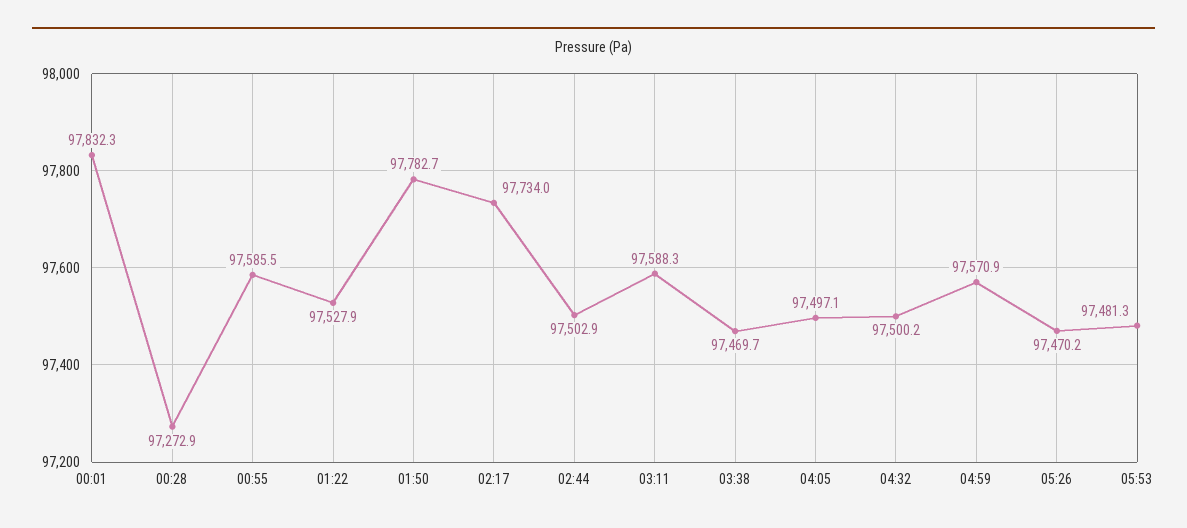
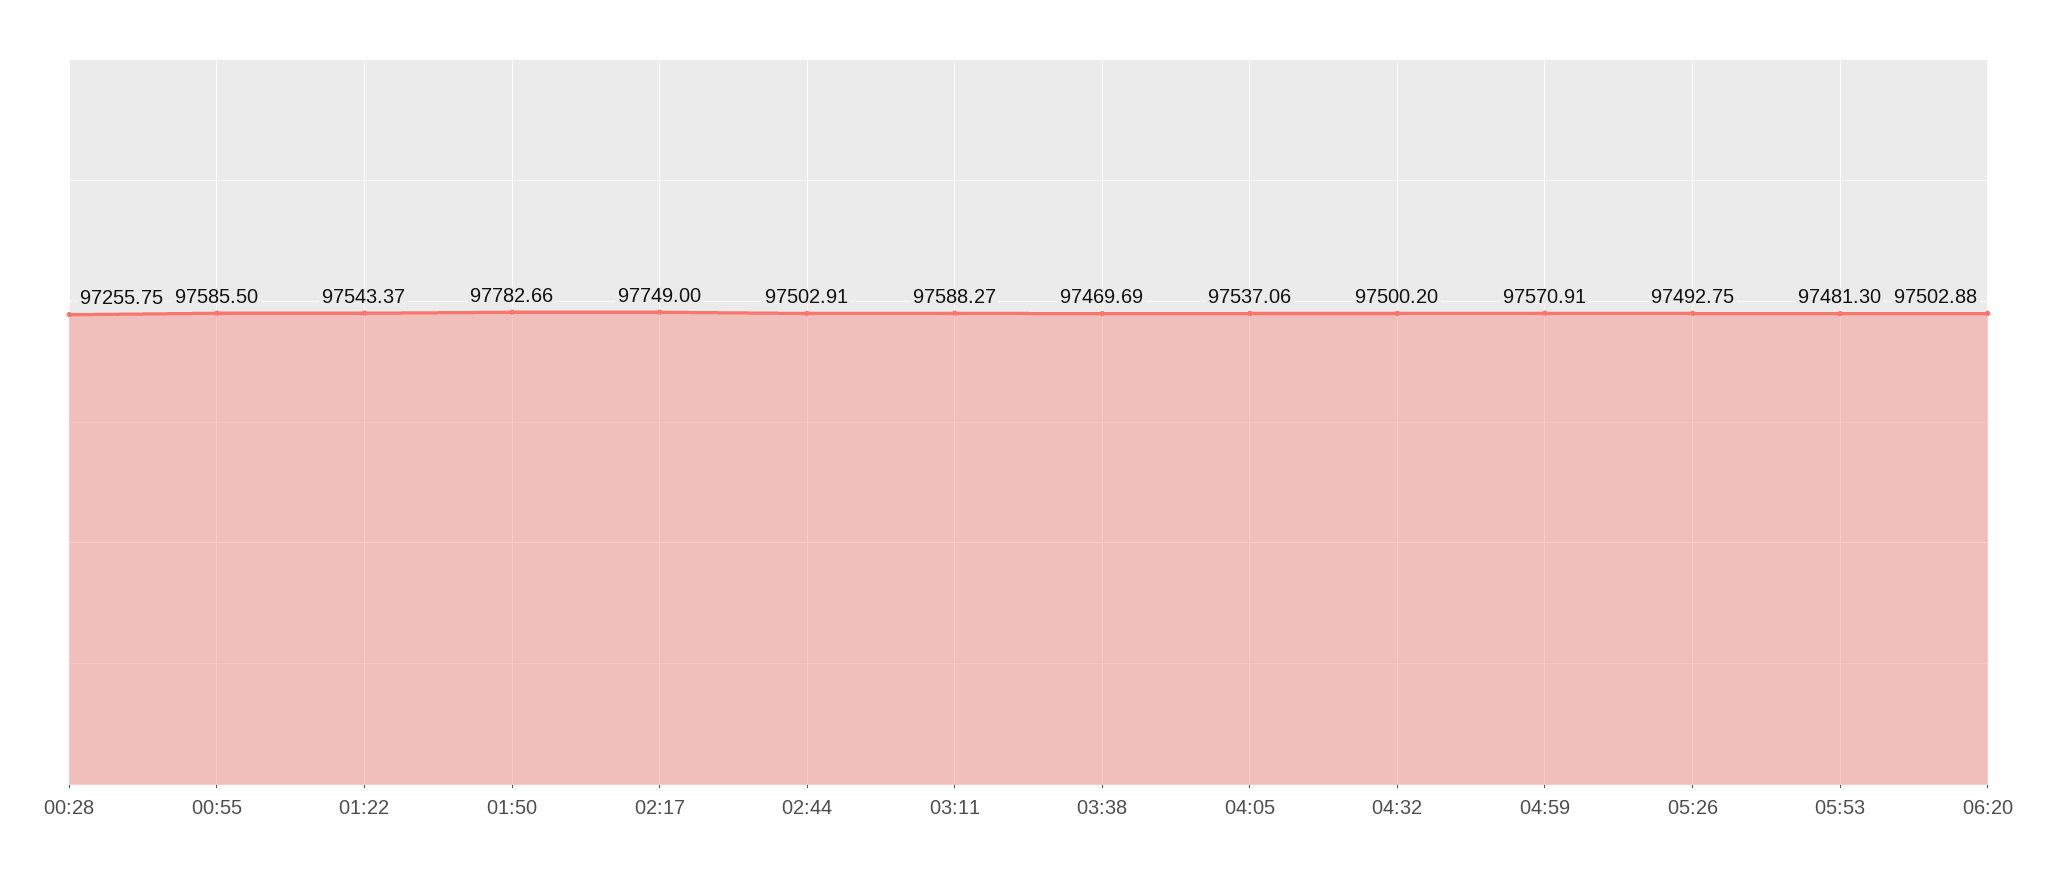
00:01: 97832.3 -> none
00:28: 97272.9 -> 97255.75
01:22: 97527.9 -> 97543.37
02:17: 97734 -> 97749
04:05: 97497.1 -> 97537.06
05:26: 97470.2 -> 97492.75
06:20: none -> 97502.88

